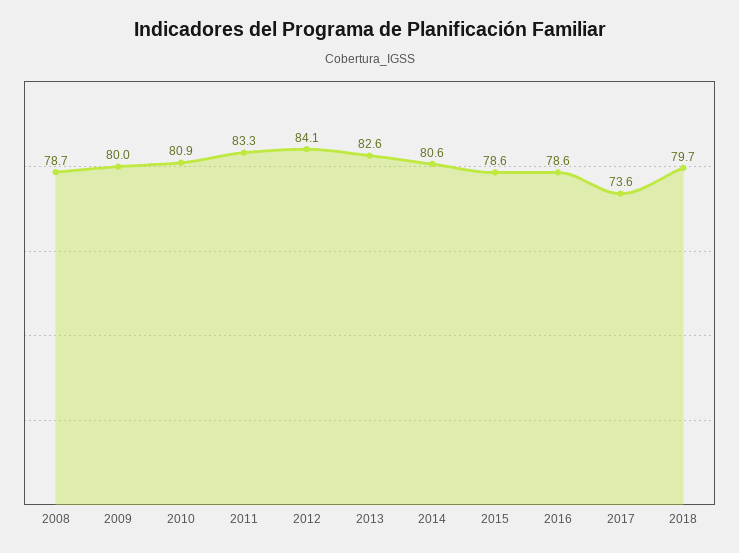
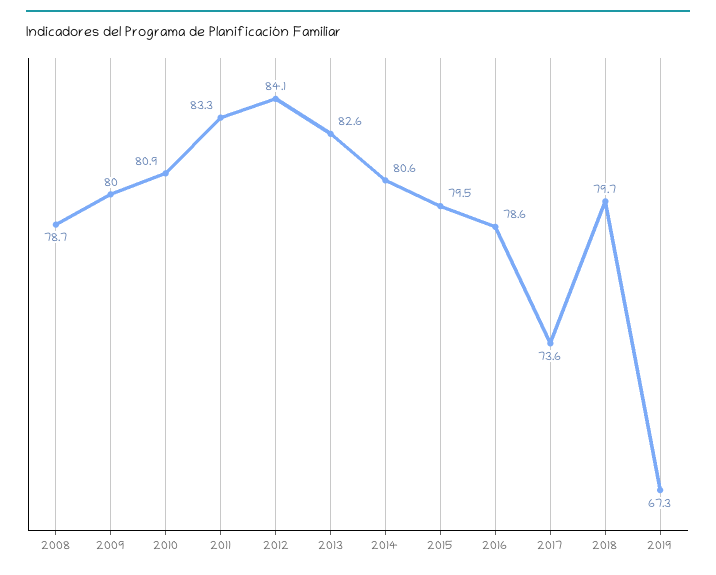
2015: 78.6 -> 79.5
2019: none -> 67.3

